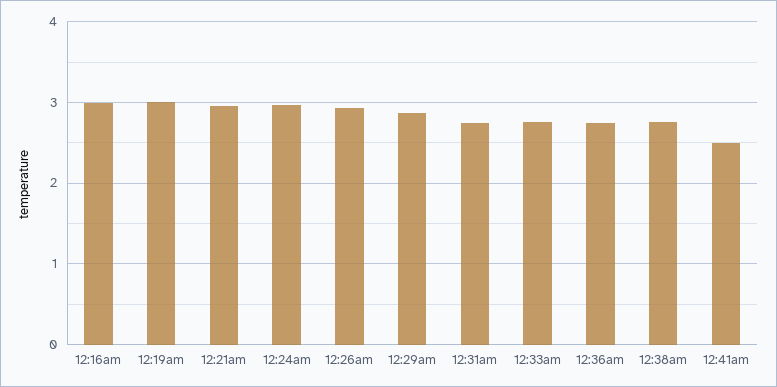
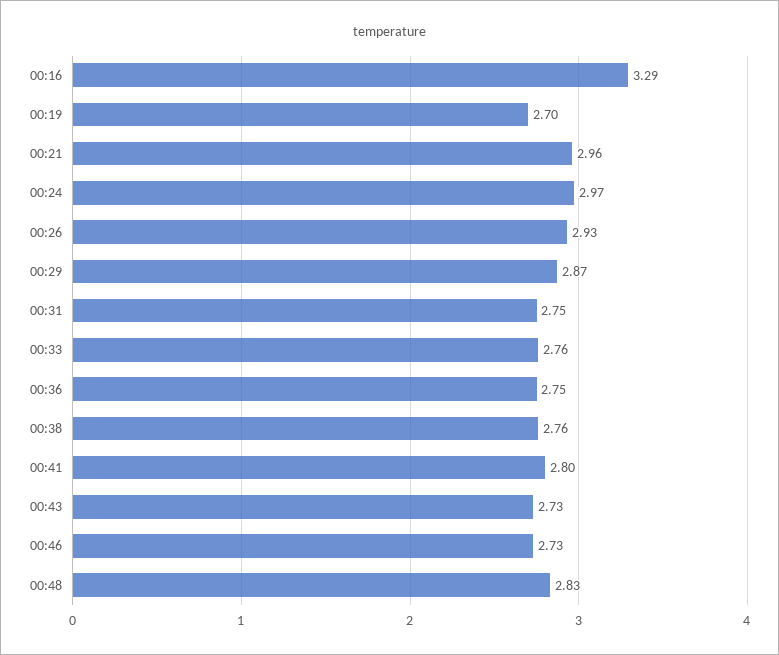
12:16am: 3 -> 3.29
12:19am: 3 -> 2.7
12:41am: 2.5 -> 2.8
00:43: none -> 2.73
00:46: none -> 2.73
00:48: none -> 2.83

